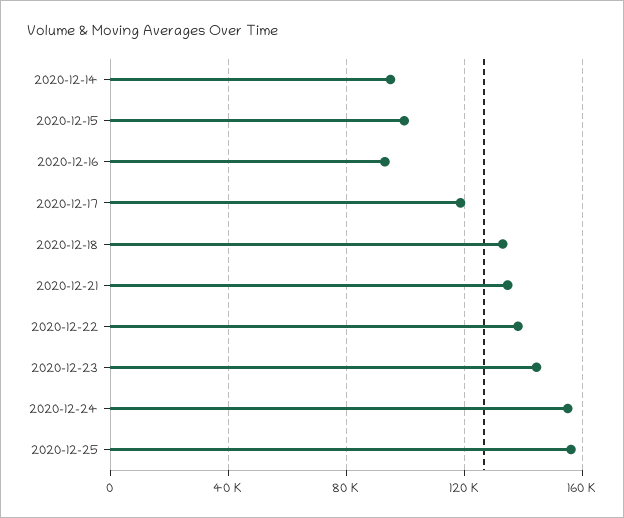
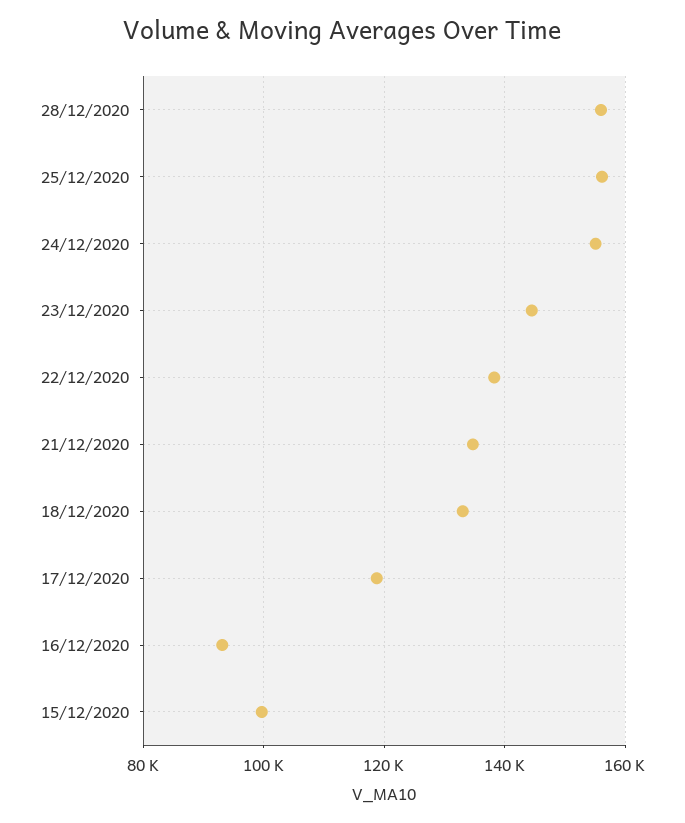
2020-12-14: 95000 -> none
28/12/2020: none -> 156000

